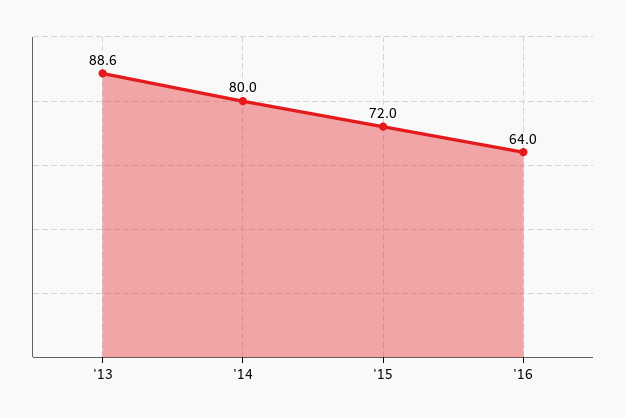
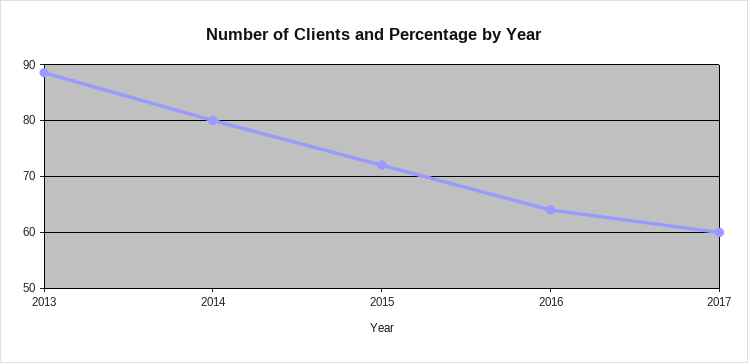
2017: none -> 60

